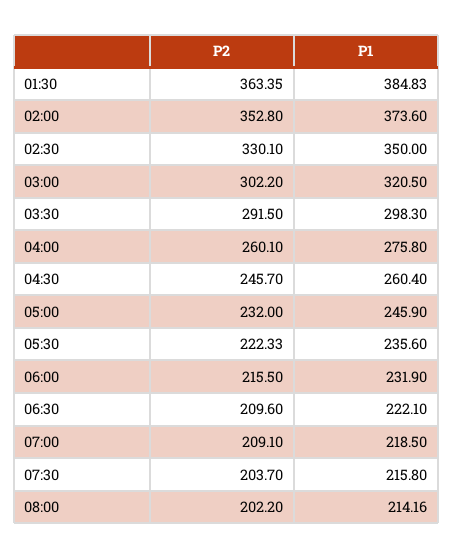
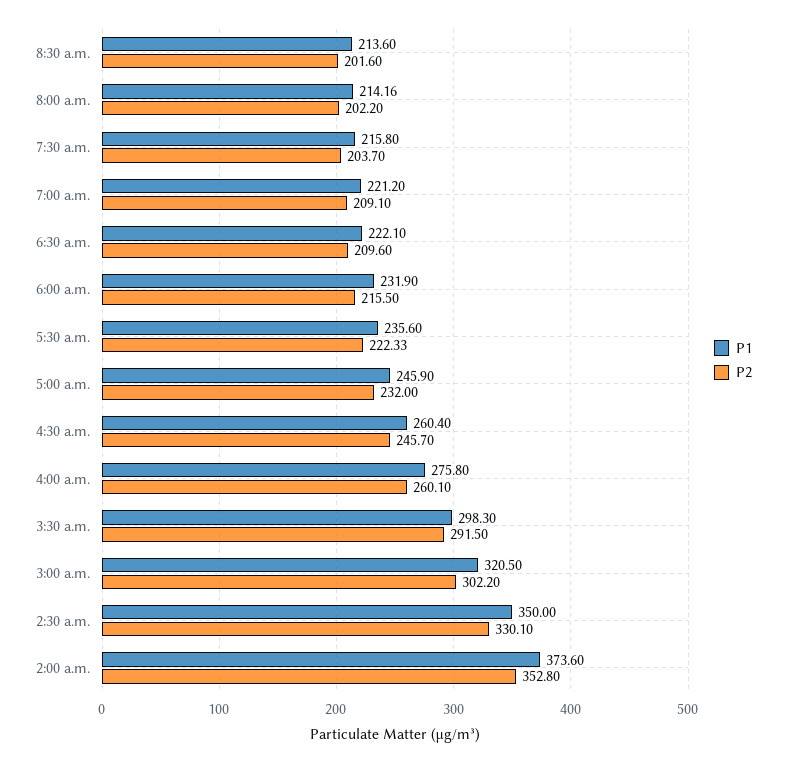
P2, 01:30: 363.35 -> none
P1, 01:30: 384.83 -> none
P1, 07:00: 218.5 -> 221.2
P1, 8:30 a.m.: none -> 213.6
P2, 8:30 a.m.: none -> 201.6

